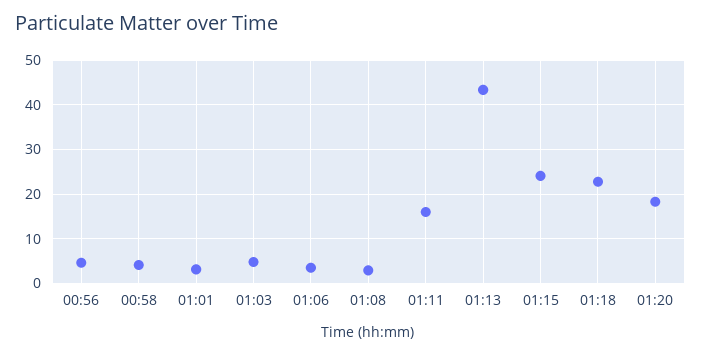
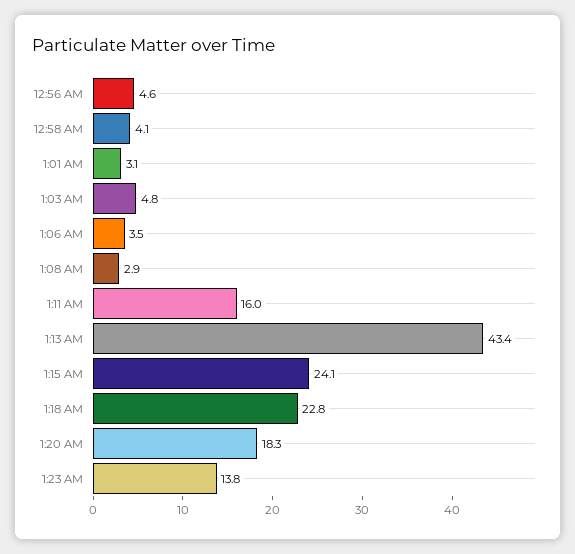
1:23 AM: none -> 13.8

